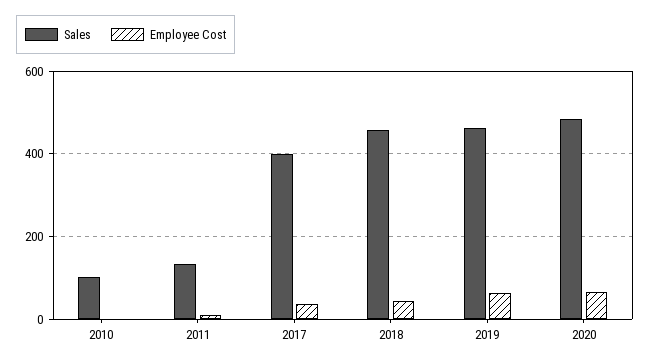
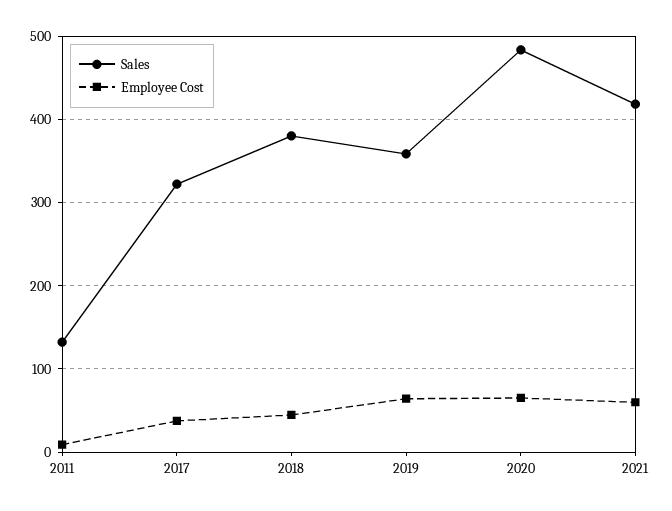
Sales, 2010: 100 -> none
Employee Cost, 2010: 0 -> none
Sales, 2017: 400 -> 320
Sales, 2018: 460 -> 380
Sales, 2019: 460 -> 360
Sales, 2021: none -> 420
Employee Cost, 2021: none -> 60

